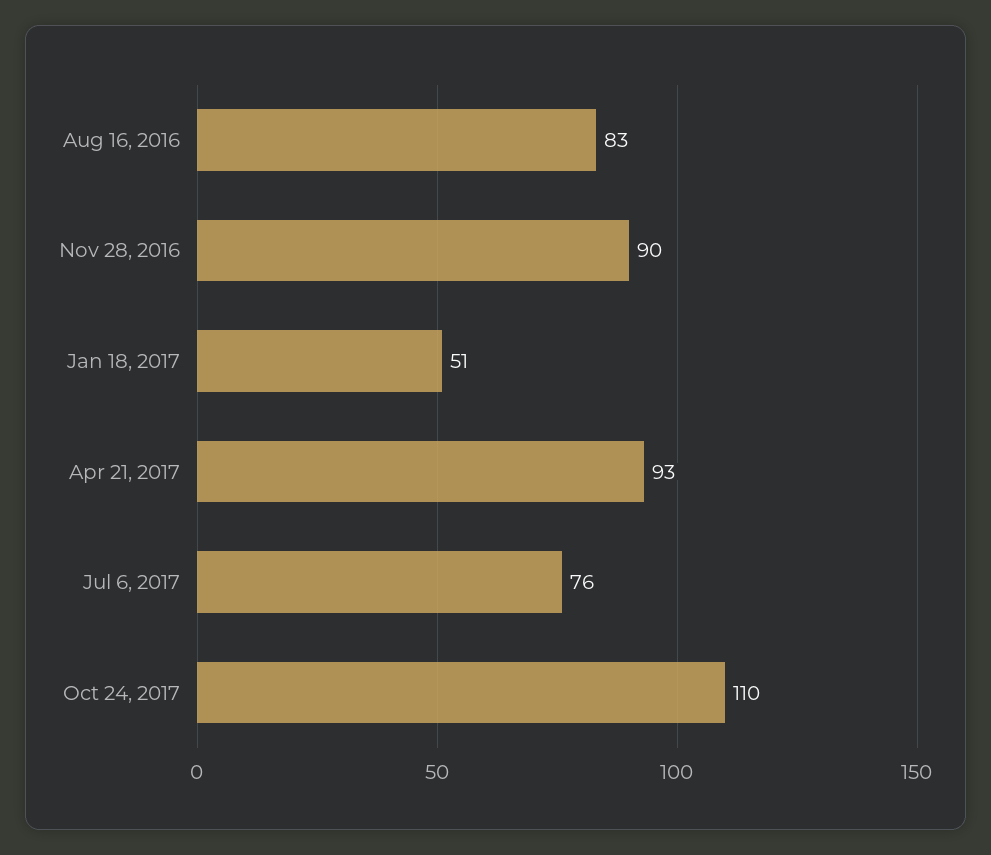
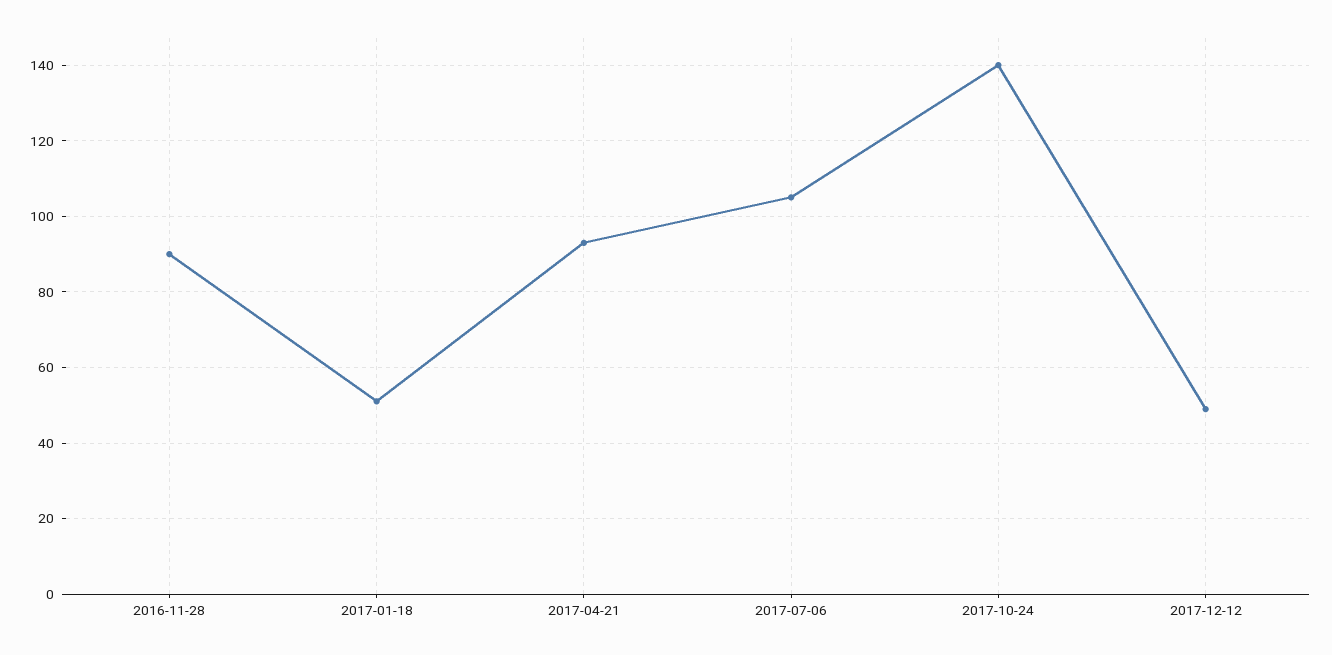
Aug 16, 2016: 83 -> none
Jul 6, 2017: 76 -> 105
Oct 24, 2017: 110 -> 140
2017-12-12: none -> 50

